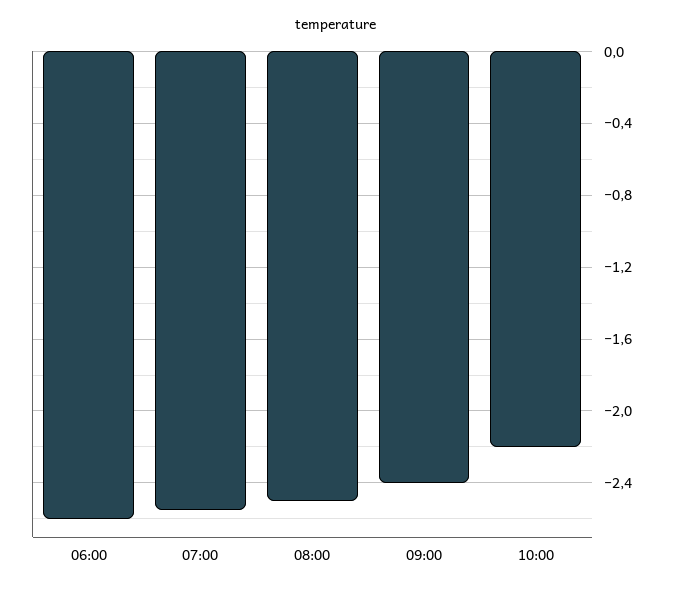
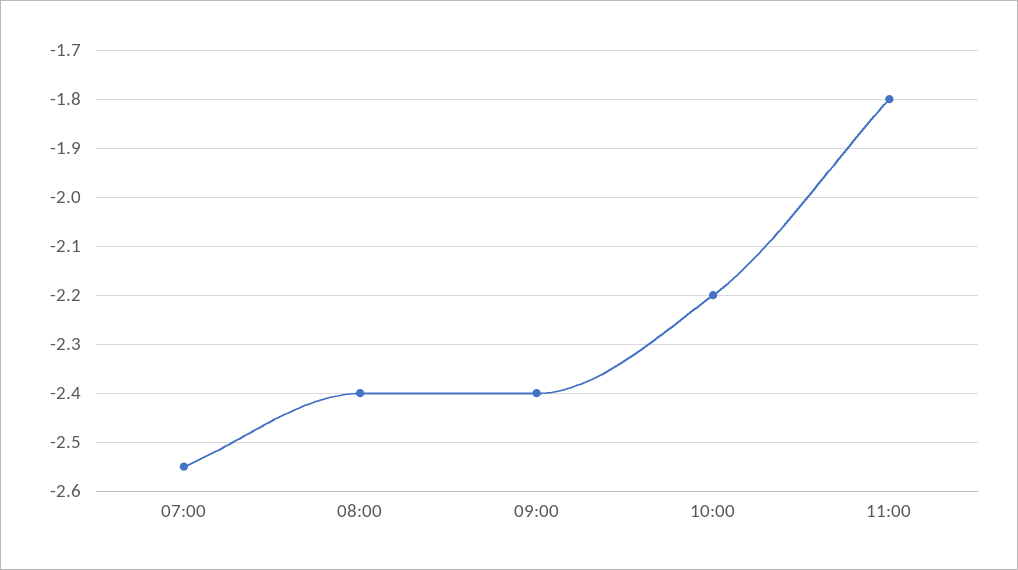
06:00: -2.6 -> none
08:00: -2.5 -> -2.4
11:00: none -> -1.8

